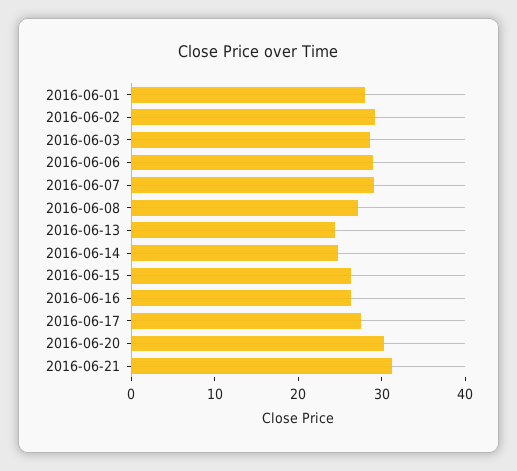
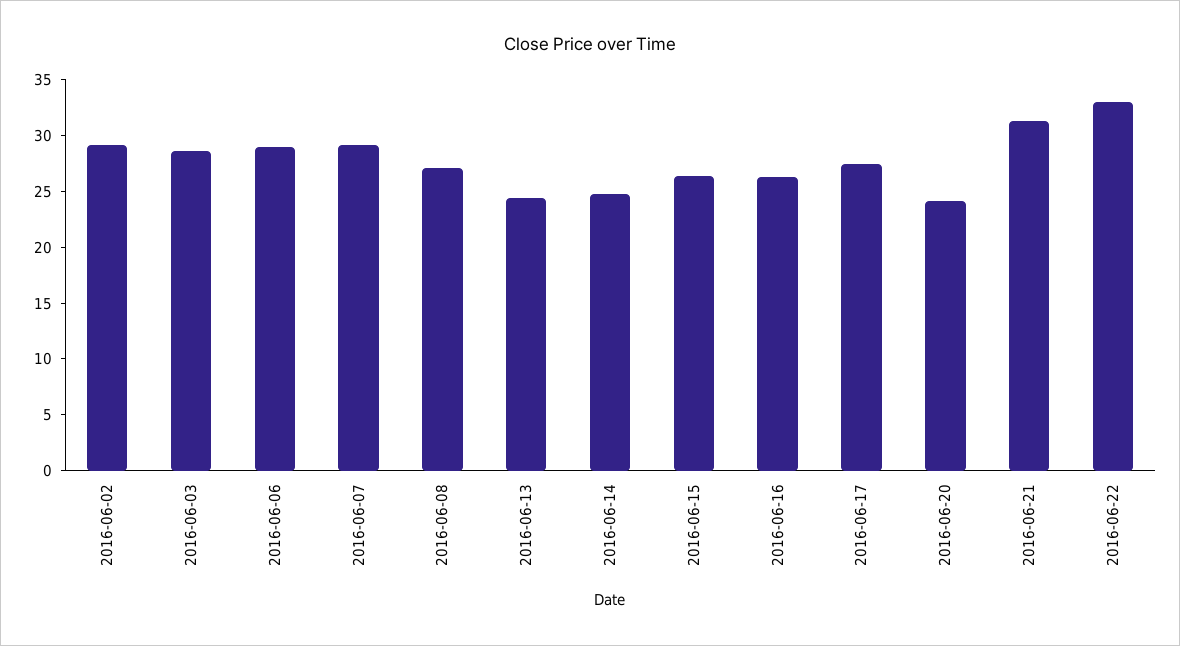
2016-06-01: 28 -> none
2016-06-20: 30 -> 24
2016-06-22: none -> 33

